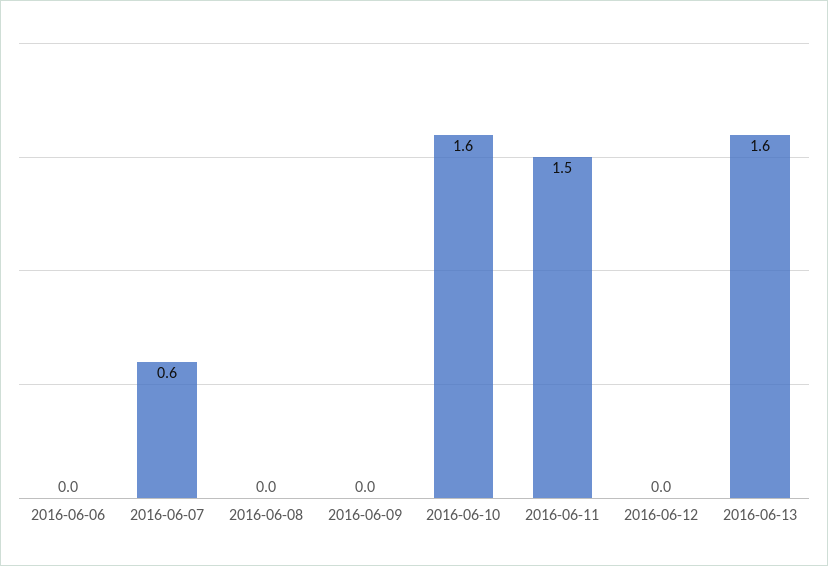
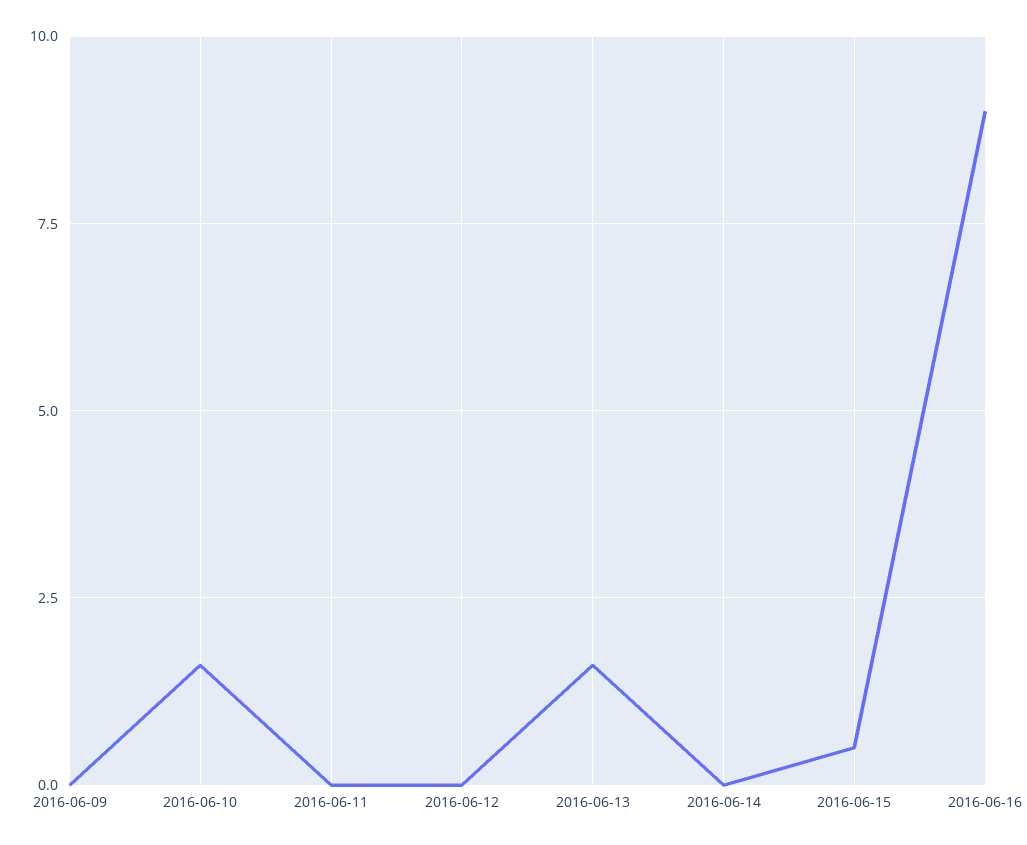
2016-06-06: 0 -> none
2016-06-07: 0.6 -> none
2016-06-08: 0 -> none
2016-06-11: 1.5 -> 0
2016-06-14: none -> 0
2016-06-15: none -> 0.5
2016-06-16: none -> 9

